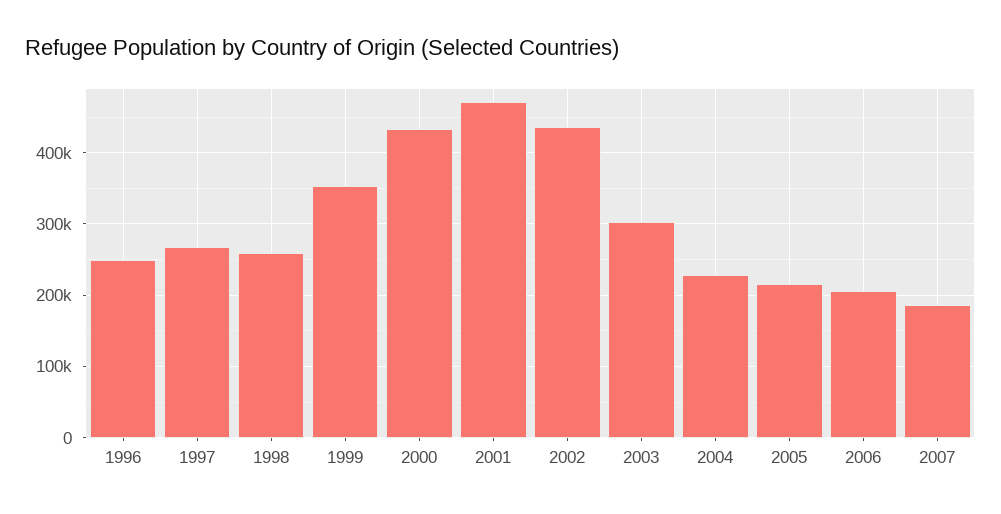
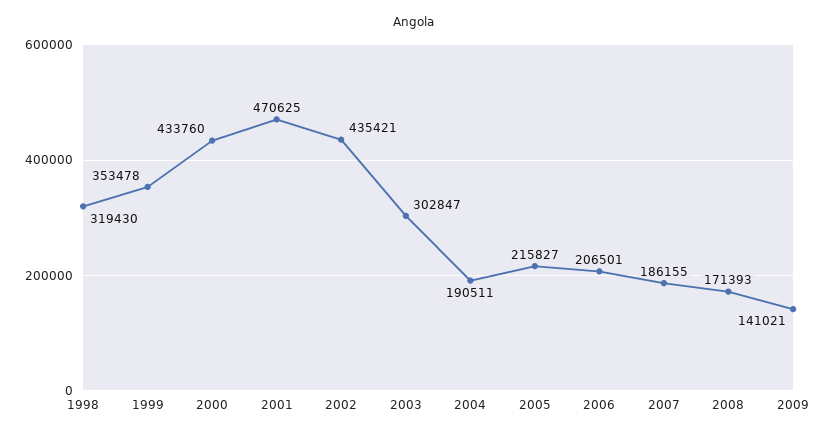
1996: 250000 -> none
1997: 270000 -> none
1998: 260000 -> 319430
2004: 230000 -> 190511
2008: none -> 171393
2009: none -> 141021

